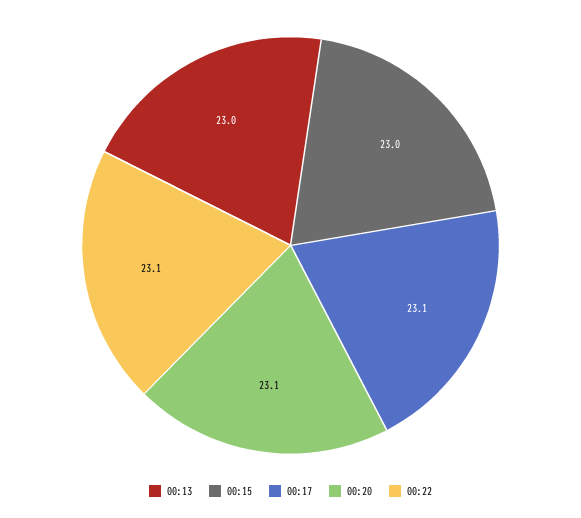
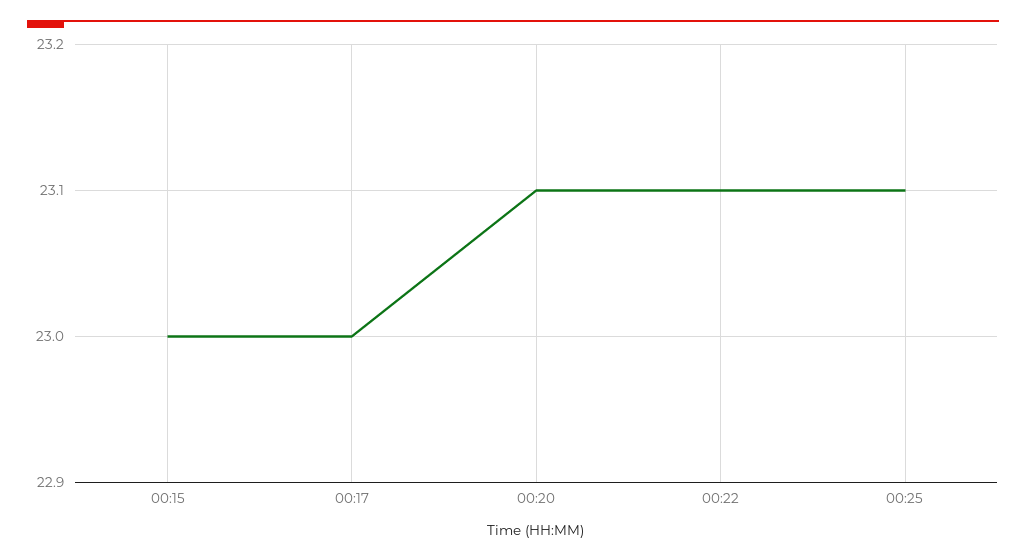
00:13: 23 -> none
00:17: 23.1 -> 23
00:25: none -> 23.1

